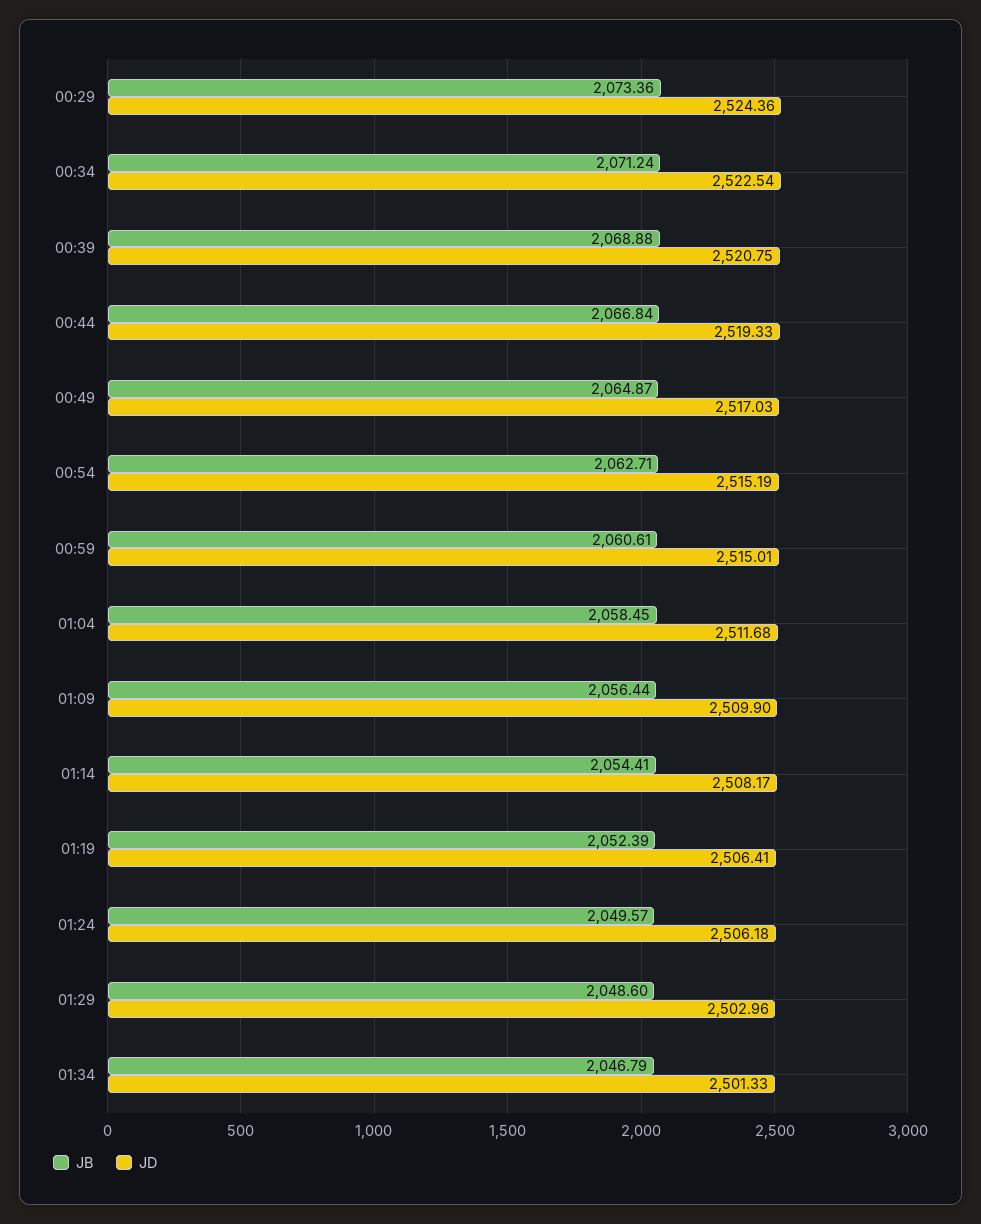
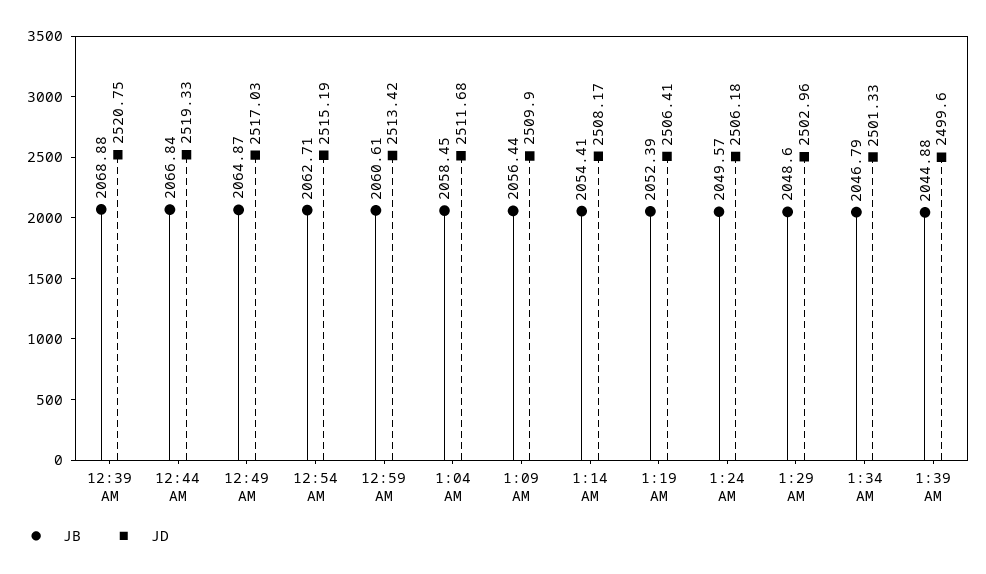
JB, 00:29: 2073.36 -> none
JD, 00:29: 2524.36 -> none
JB, 00:34: 2071.24 -> none
JD, 00:34: 2522.54 -> none
JD, 00:59: 2515.01 -> 2513.42
JB, 1:39 AM: none -> 2044.88
JD, 1:39 AM: none -> 2499.6

